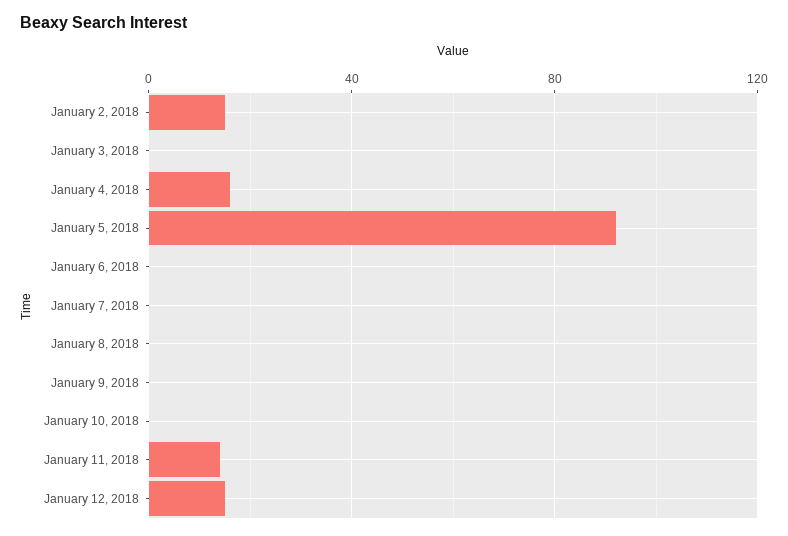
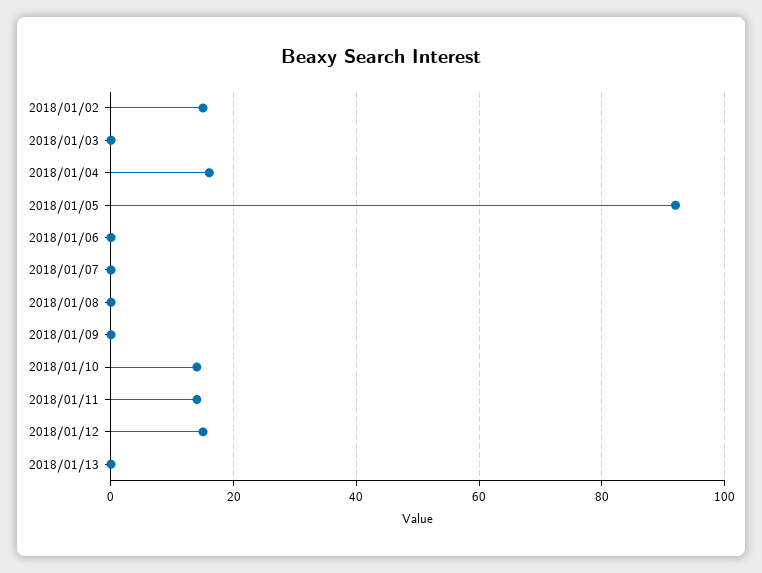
January 10, 2018: 0 -> 15
2018/01/13: none -> 0

